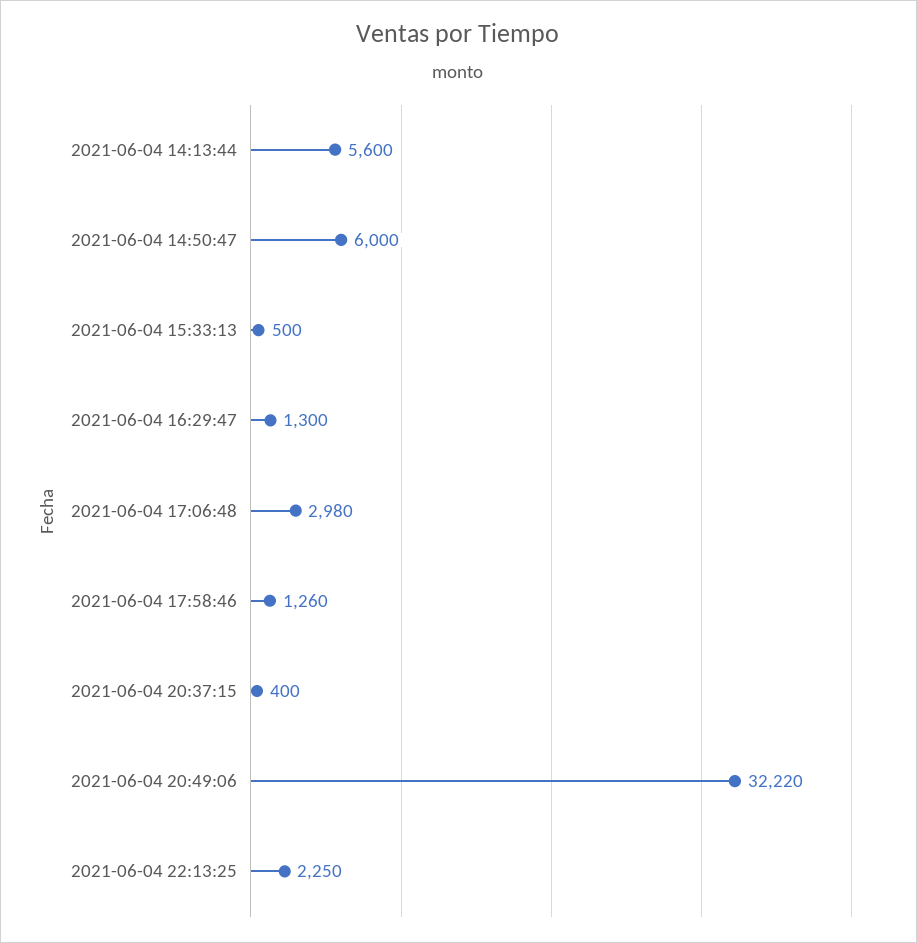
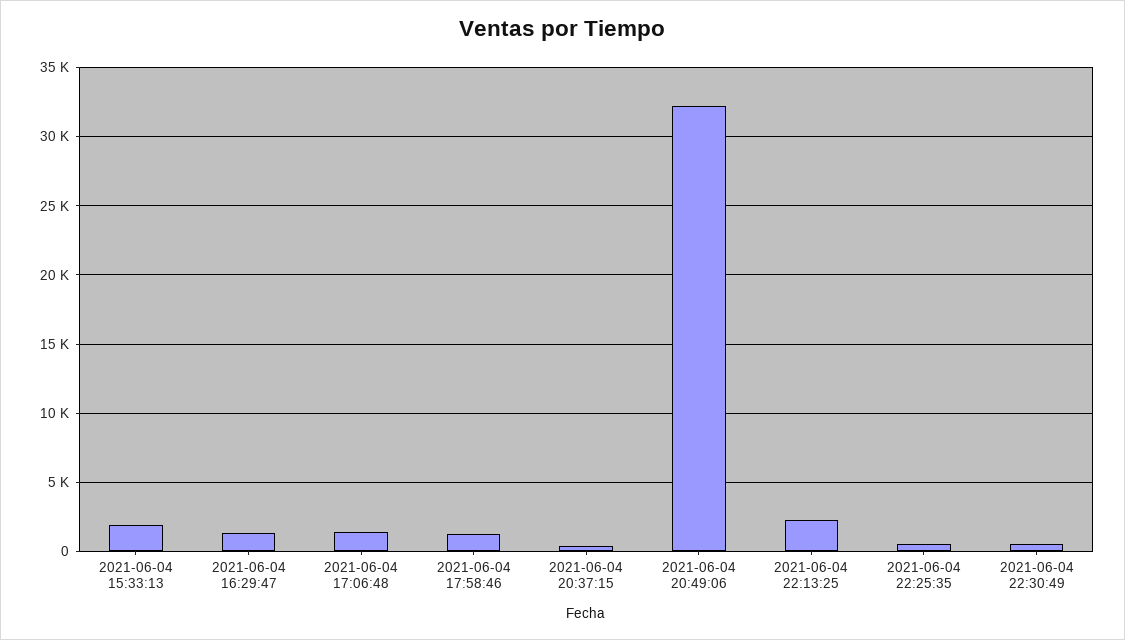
2021-06-04 14:13:44: 5600 -> none
2021-06-04 14:50:47: 6000 -> none
2021-06-04 15:33:13: 500 -> 2000
2021-06-04 17:06:48: 2980 -> 1500
2021-06-04 22:25:35: none -> 500
2021-06-04 22:30:49: none -> 500

